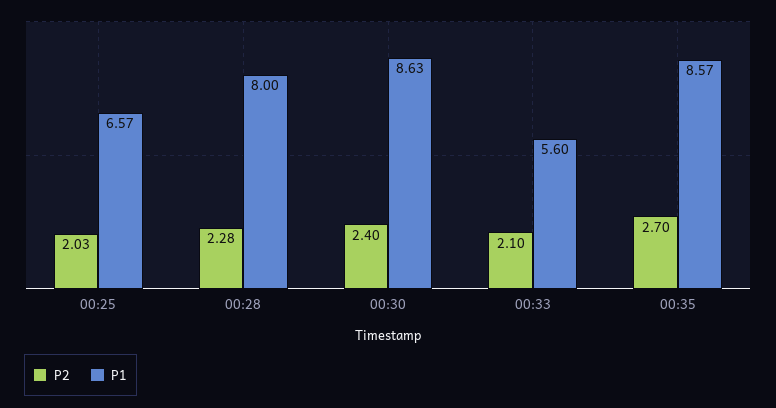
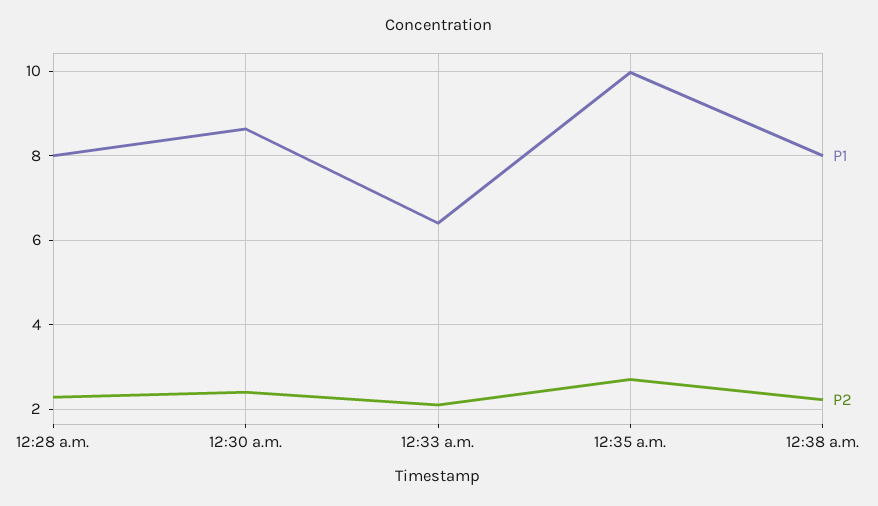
P2, 00:25: 2.03 -> none
P1, 00:25: 6.57 -> none
P1, 00:33: 5.6 -> 6.4
P1, 00:35: 8.57 -> 10
P1, 12:38 a.m.: none -> 8
P2, 12:38 a.m.: none -> 2.2

